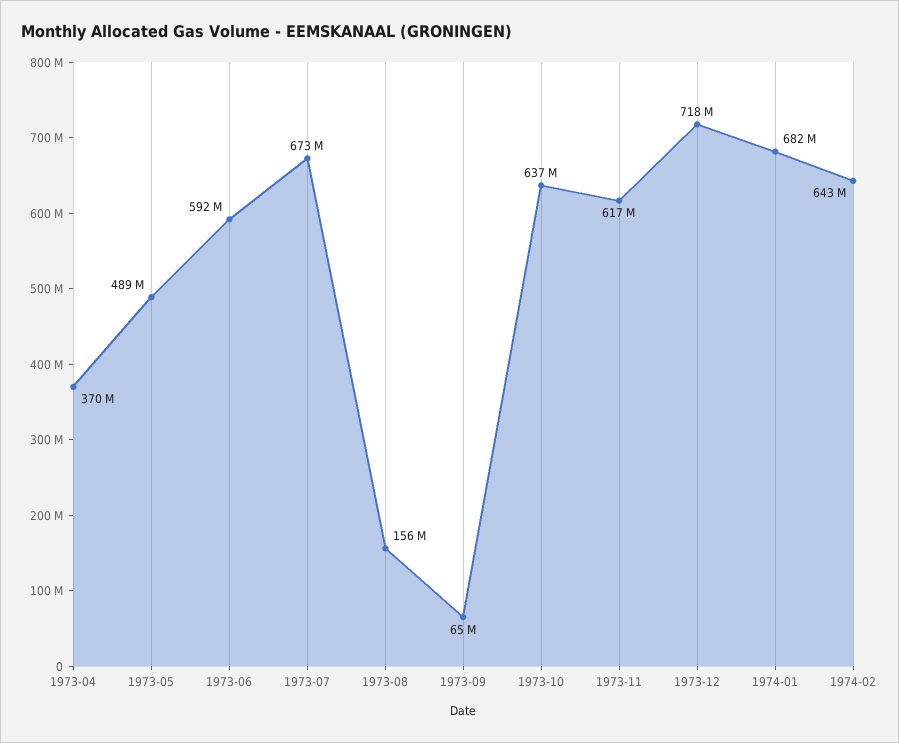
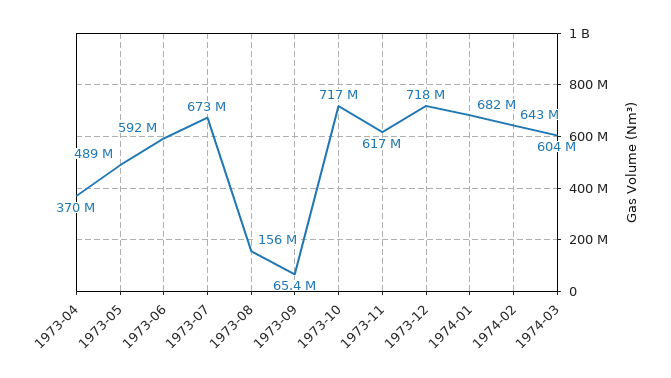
1973-10: 637000000 -> 717000000
1974-03: none -> 604000000

